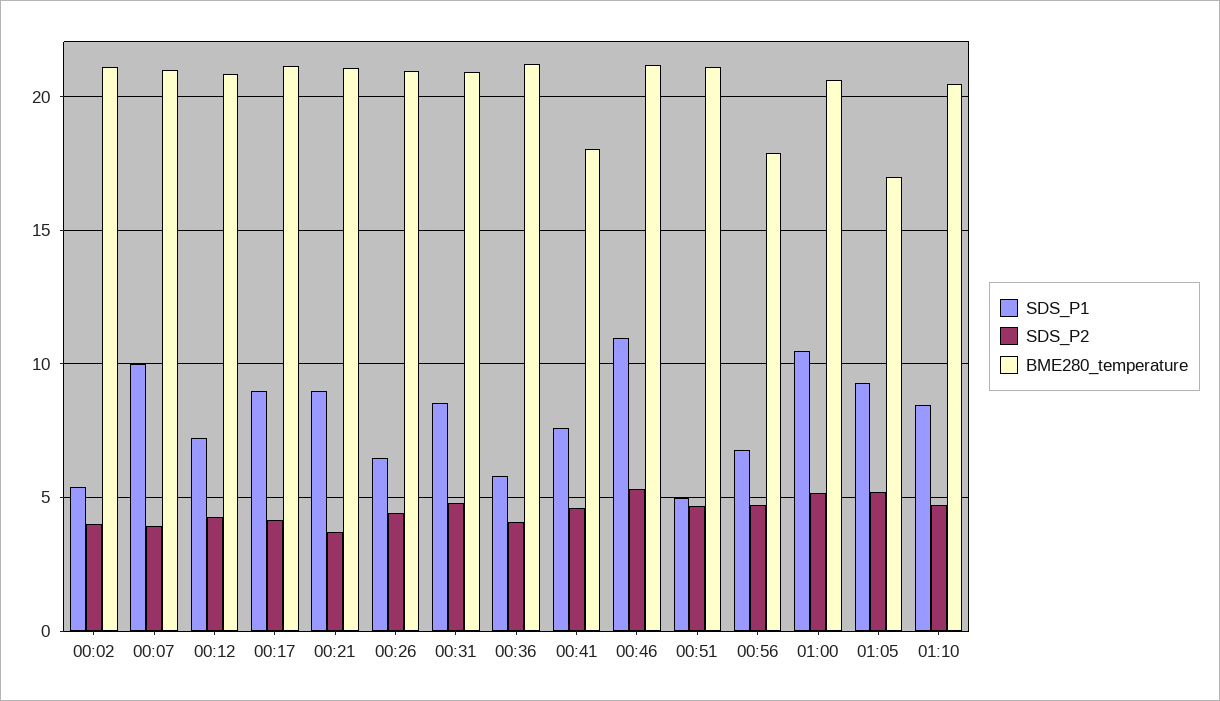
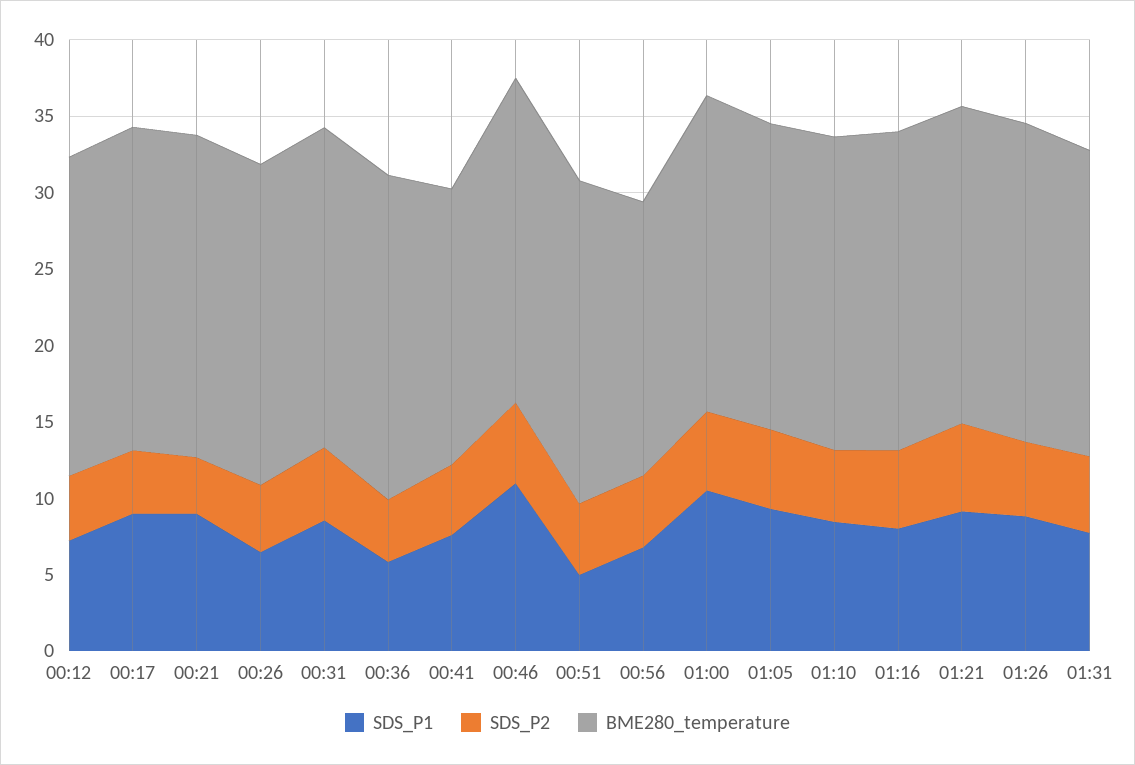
SDS_P1, 00:02: 5.5 -> none
SDS_P2, 00:02: 4 -> none
BME280_temperature, 00:02: 21 -> none
SDS_P1, 00:07: 10 -> none
SDS_P2, 00:07: 4 -> none
BME280_temperature, 00:07: 21 -> none
BME280_temperature, 01:05: 17 -> 20
SDS_P1, 01:16: none -> 8
SDS_P2, 01:16: none -> 5
BME280_temperature, 01:16: none -> 21
SDS_P1, 01:21: none -> 9
SDS_P2, 01:21: none -> 6
BME280_temperature, 01:21: none -> 21
SDS_P1, 01:26: none -> 9
SDS_P2, 01:26: none -> 5
BME280_temperature, 01:26: none -> 21
SDS_P1, 01:31: none -> 8
SDS_P2, 01:31: none -> 5
BME280_temperature, 01:31: none -> 20

